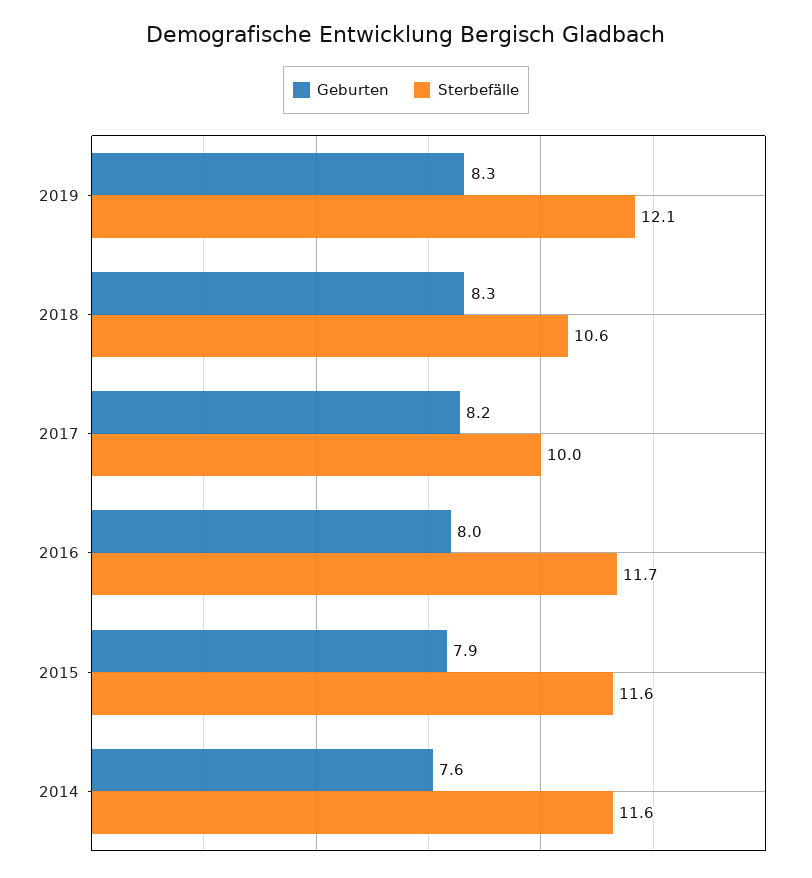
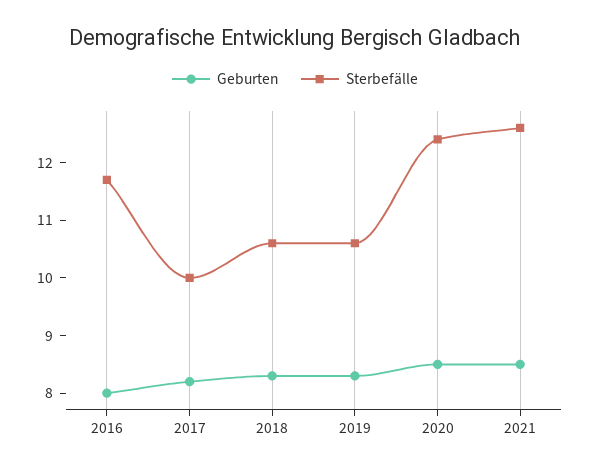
Sterbefälle, 2019: 12.1 -> 10.5
Geburten, 2015: 7.9 -> none
Sterbefälle, 2015: 11.6 -> none
Geburten, 2014: 7.6 -> none
Sterbefälle, 2014: 11.6 -> none
Geburten, 2020: none -> 8.5
Sterbefälle, 2020: none -> 12.5
Geburten, 2021: none -> 8.5
Sterbefälle, 2021: none -> 12.5

